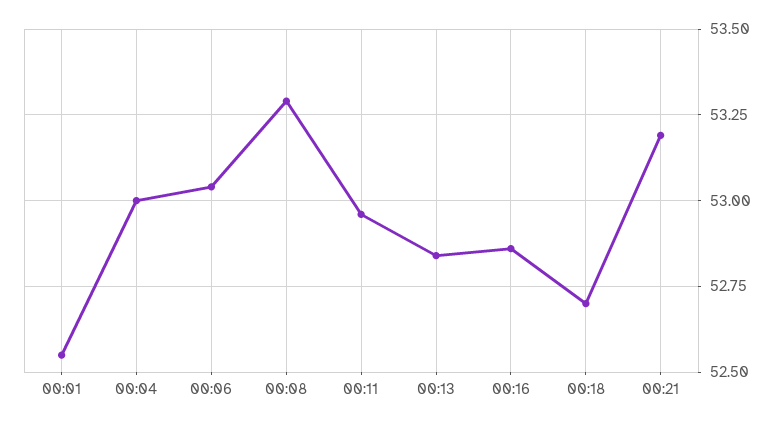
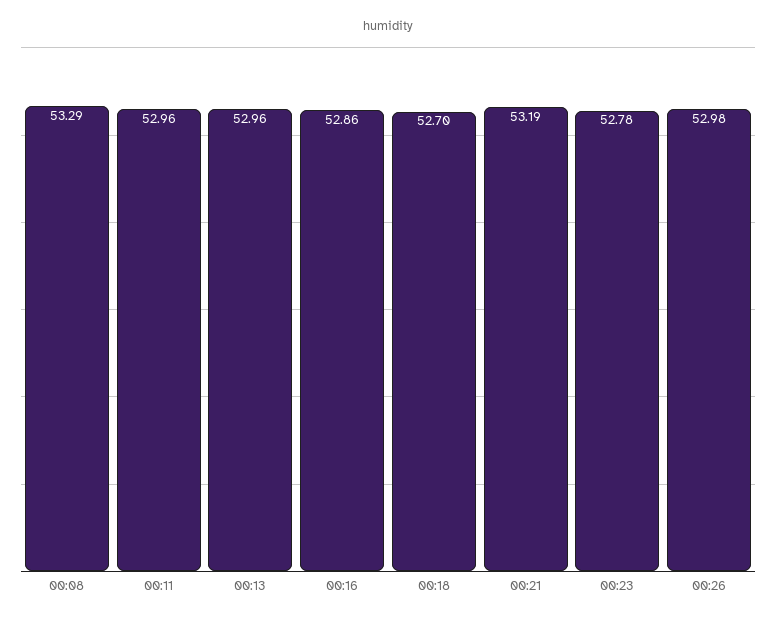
00:01: 52.55 -> none
00:04: 53 -> none
00:06: 53.05 -> none
00:13: 52.85 -> 52.96
00:23: none -> 52.78
00:26: none -> 52.98

